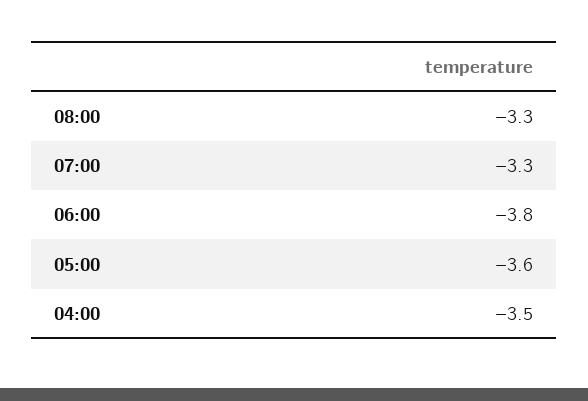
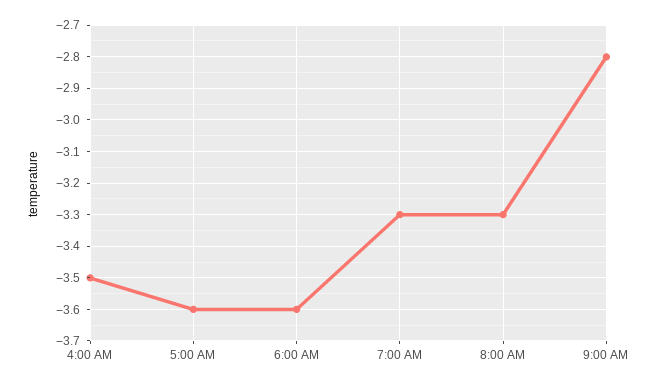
06:00: -3.8 -> -3.6
9:00 AM: none -> -2.8

